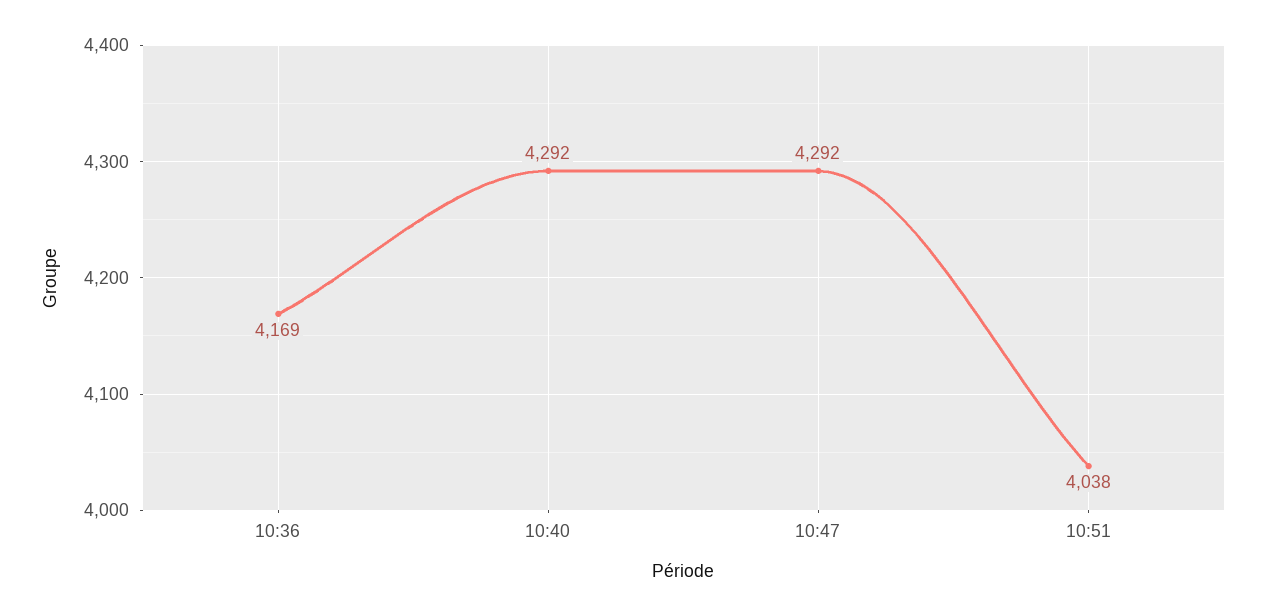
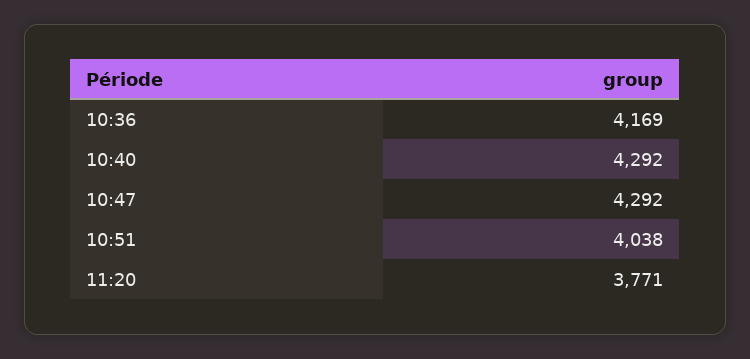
11:20: none -> 3771

